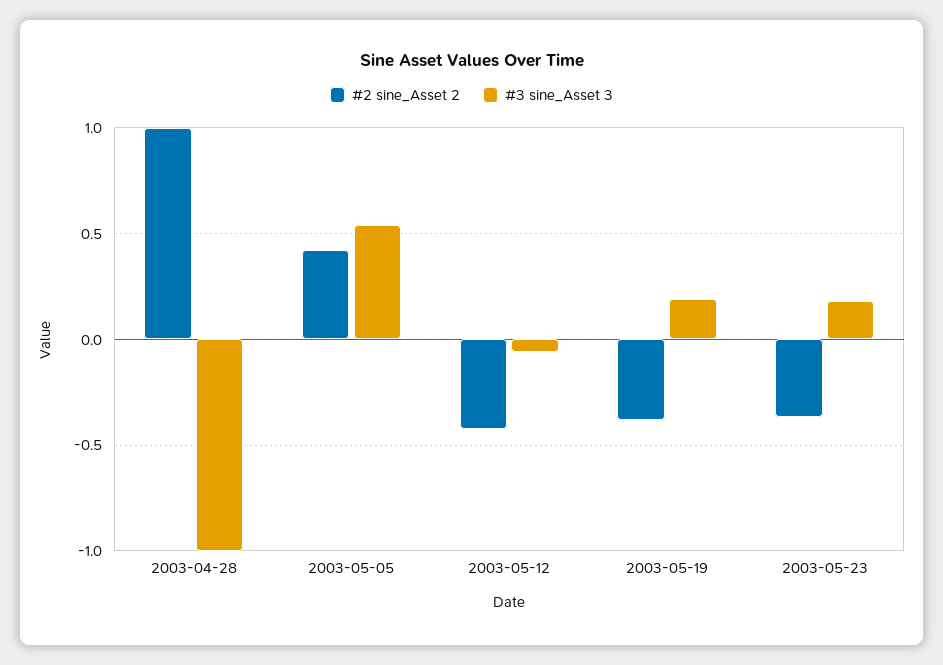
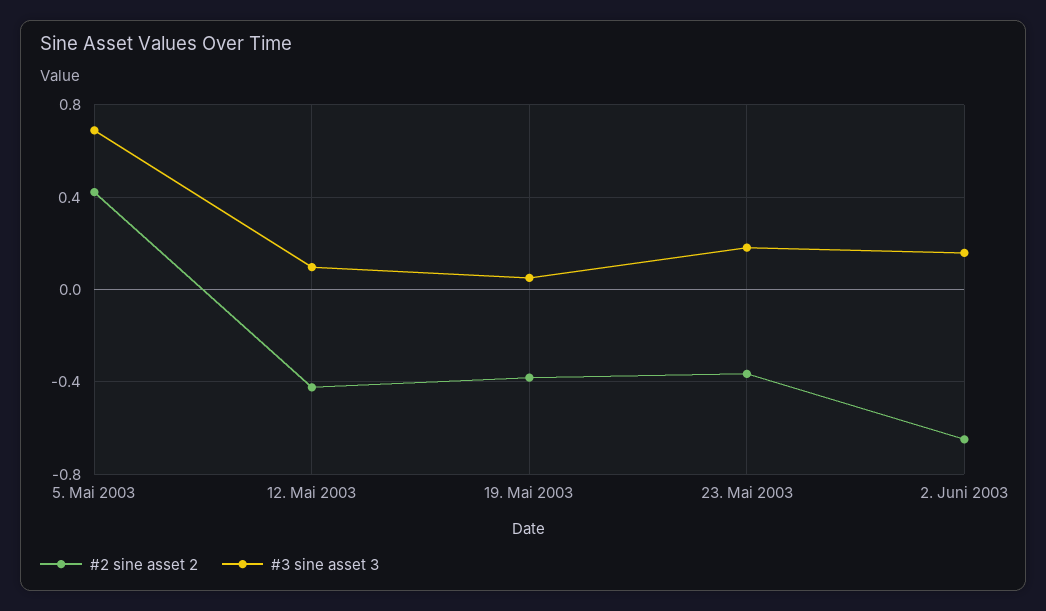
#2 sine_Asset 2, 2003-04-28: 1 -> none
#3 sine_Asset 3, 2003-04-28: -1 -> none
#3 sine_Asset 3, 2003-05-05: 0.55 -> 0.7
#3 sine_Asset 3, 2003-05-12: -0.05 -> 0.1
#3 sine_Asset 3, 2003-05-19: 0.2 -> 0.05
#2 sine_Asset 2, 2. Juni 2003: none -> -0.65
#3 sine_Asset 3, 2. Juni 2003: none -> 0.15

